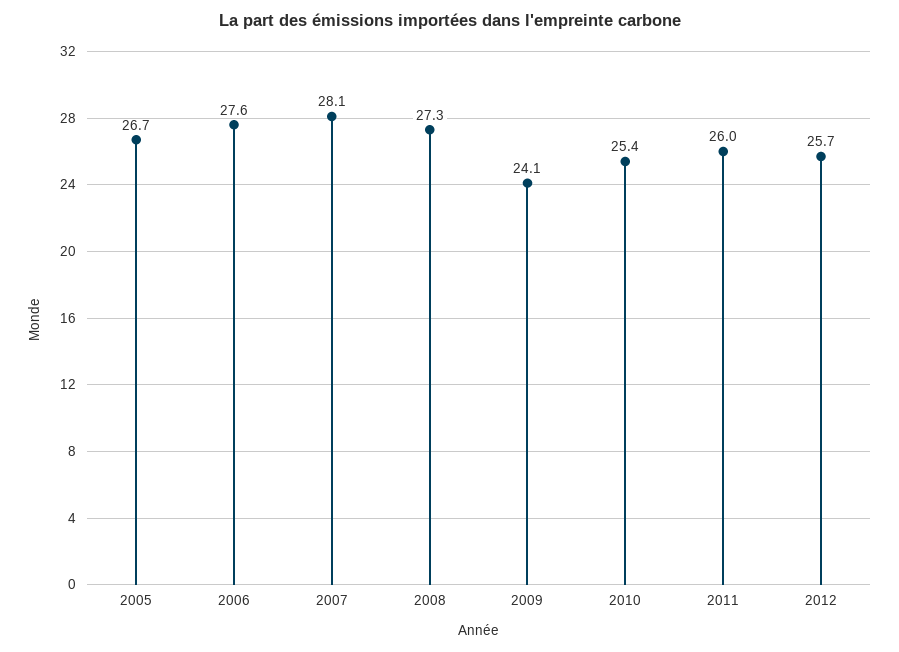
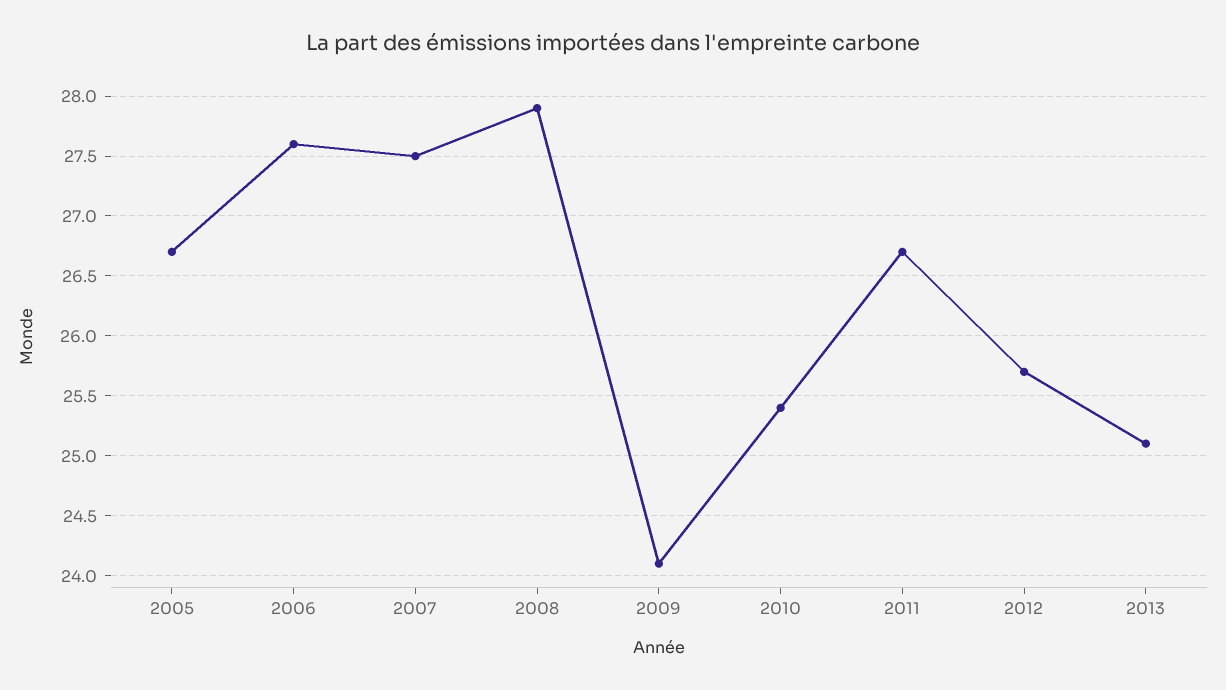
2007: 28.1 -> 27.5
2008: 27.3 -> 27.9
2011: 26 -> 26.7
2013: none -> 25.1

